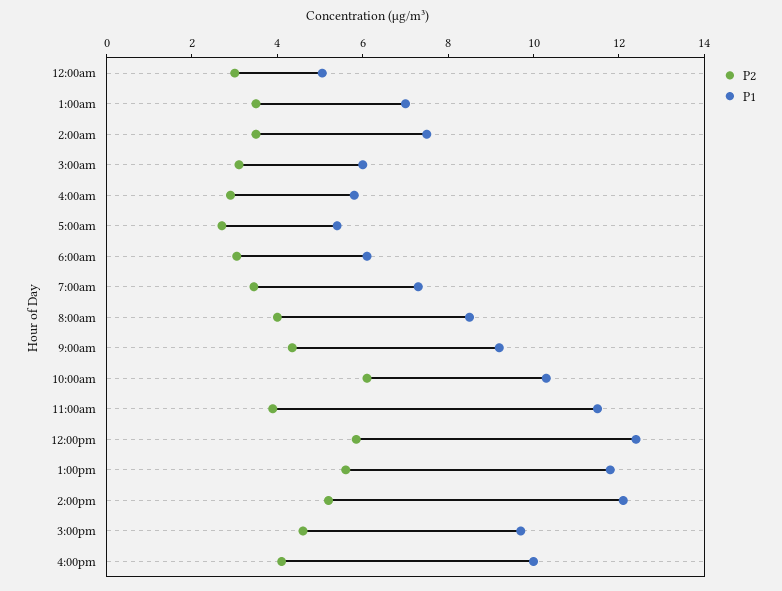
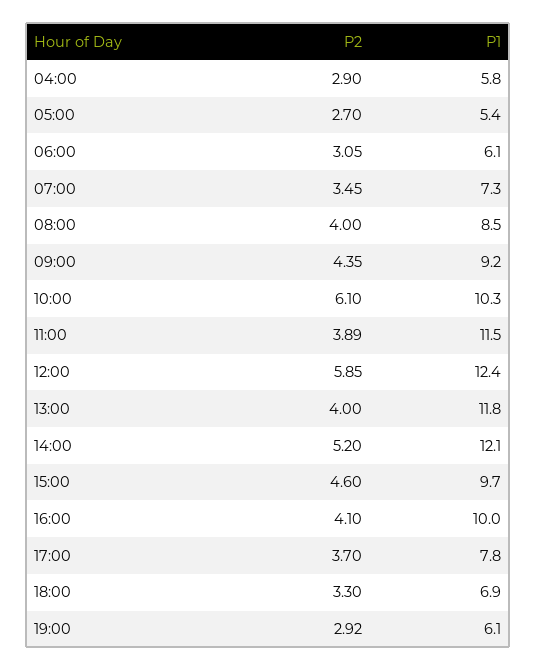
P2, 12:00am: 3 -> none
P1, 12:00am: 5 -> none
P2, 1:00am: 3.5 -> none
P1, 1:00am: 7 -> none
P2, 2:00am: 3.5 -> none
P1, 2:00am: 7.5 -> none
P2, 3:00am: 3 -> none
P1, 3:00am: 6 -> none
P2, 1:00pm: 5.5 -> 4
P2, 17:00: none -> 3.7
P1, 17:00: none -> 7.8
P2, 18:00: none -> 3.3
P1, 18:00: none -> 6.9
P2, 19:00: none -> 2.92
P1, 19:00: none -> 6.1

